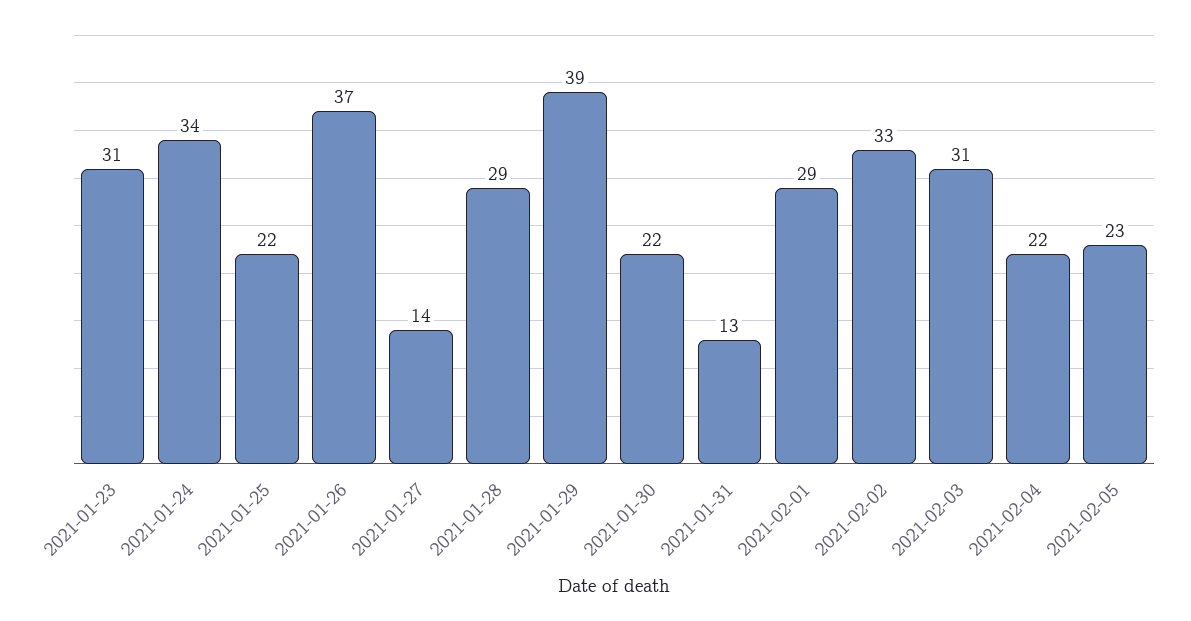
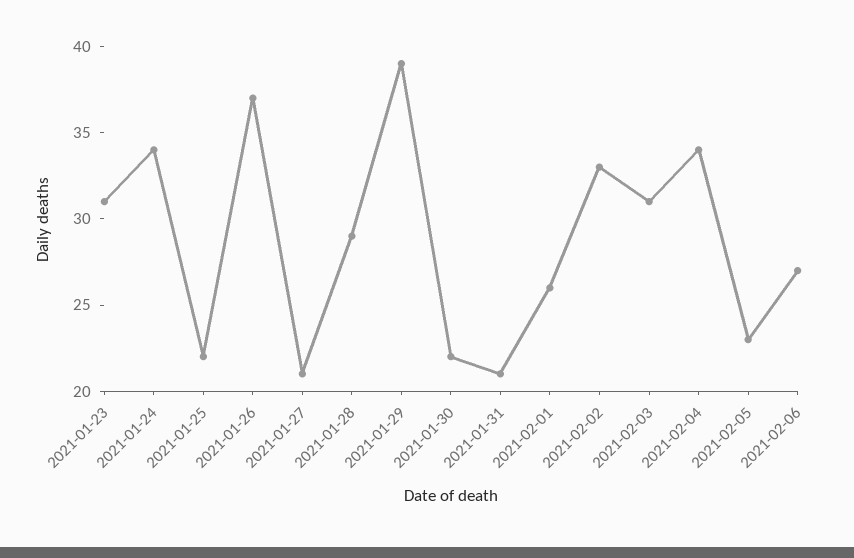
2021-01-27: 14 -> 21
2021-01-31: 13 -> 21
2021-02-01: 29 -> 26
2021-02-04: 22 -> 34
2021-02-06: none -> 27

